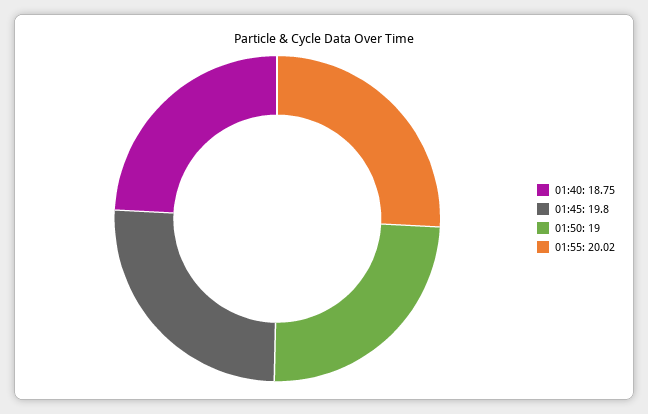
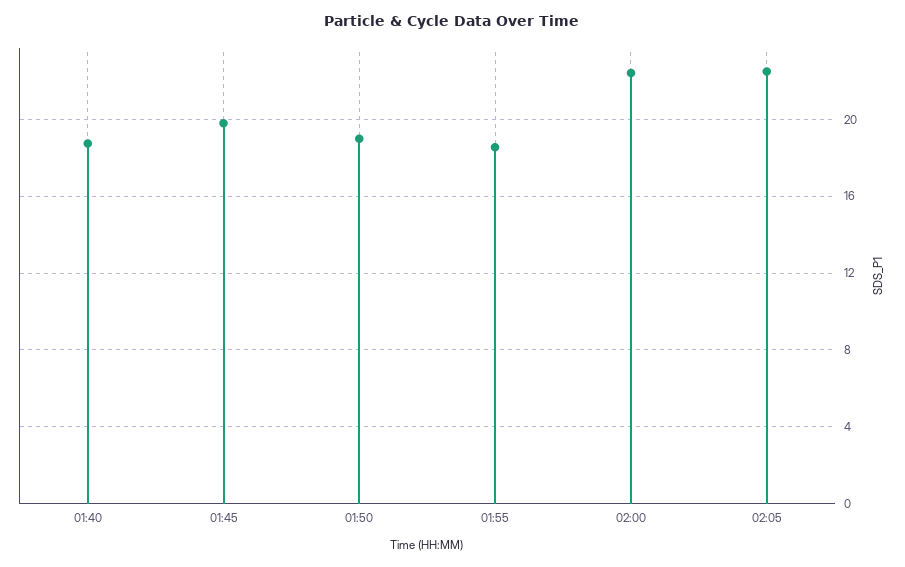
01:55: 20.02 -> 18.5
02:00: none -> 22.5
02:05: none -> 22.5

